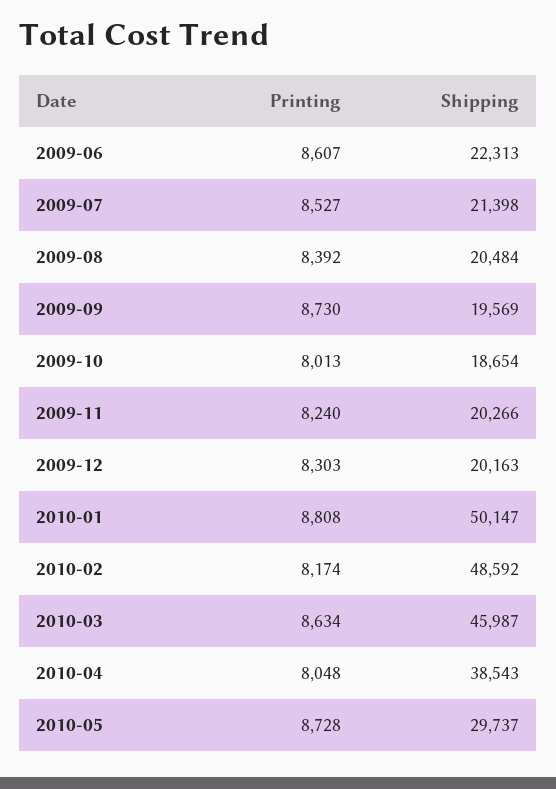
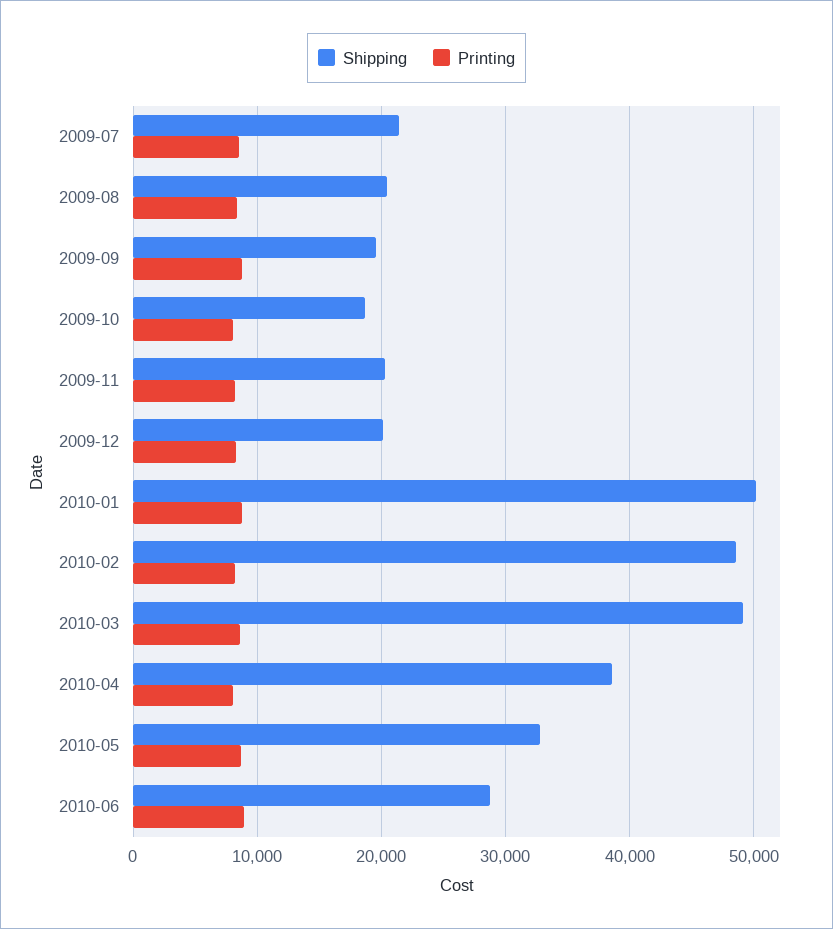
Printing, 2009-06: 8607 -> none
Shipping, 2009-06: 22313 -> none
Shipping, 2010-03: 45987 -> 49000
Shipping, 2010-05: 29737 -> 33000
Shipping, 2010-06: none -> 29000
Printing, 2010-06: none -> 9000

